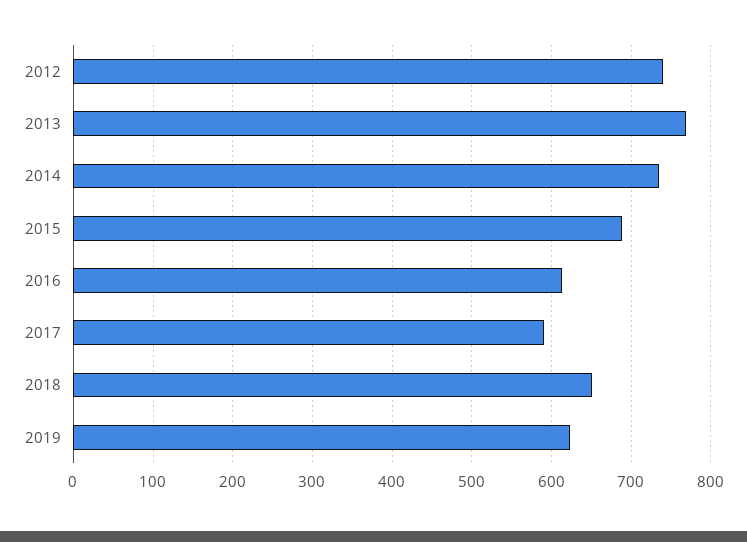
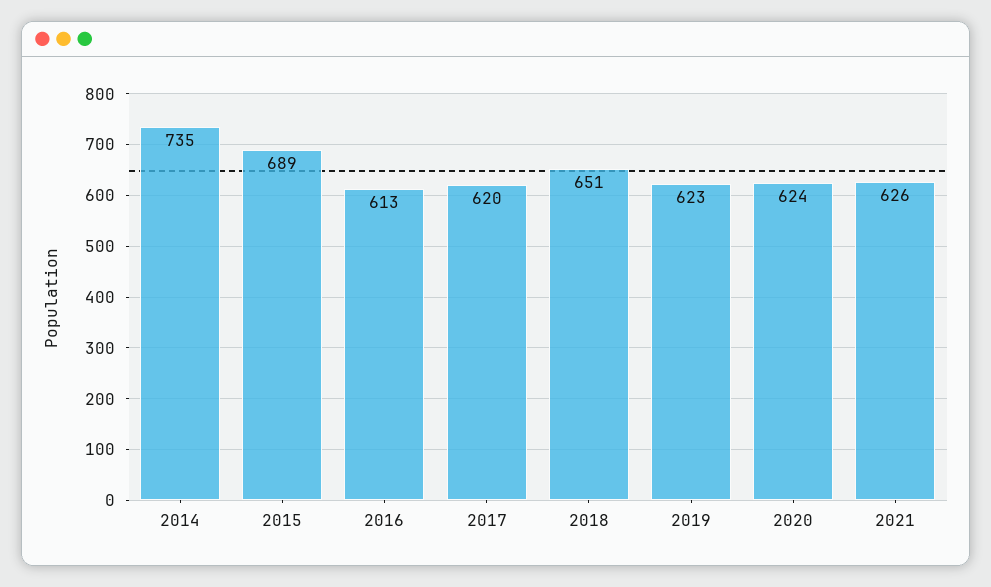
2012: 740 -> none
2013: 770 -> none
2017: 590 -> 620
2020: none -> 624
2021: none -> 626

